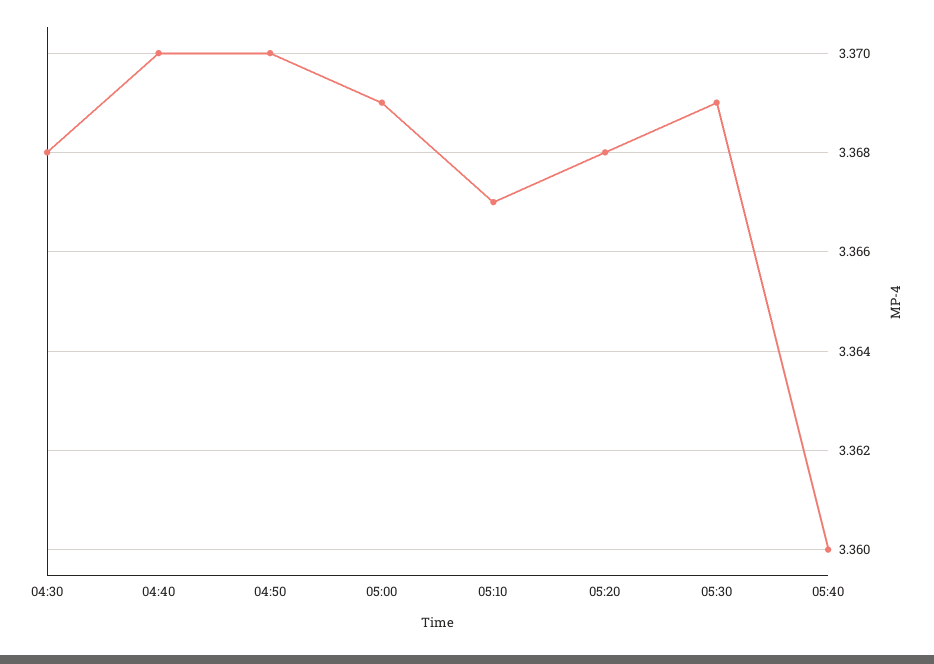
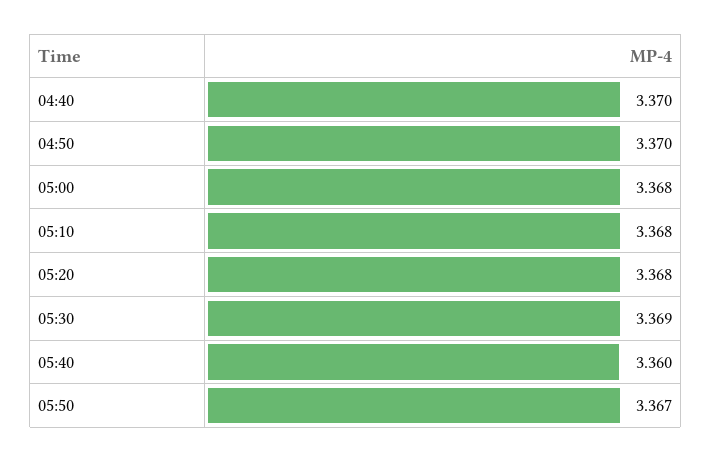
04:30: 3.368 -> none
05:00: 3.369 -> 3.368
05:10: 3.367 -> 3.368
05:50: none -> 3.367

